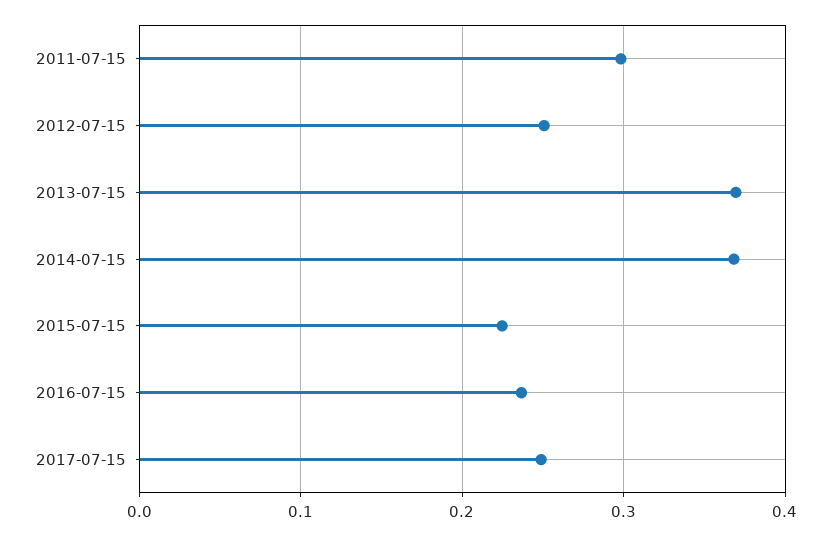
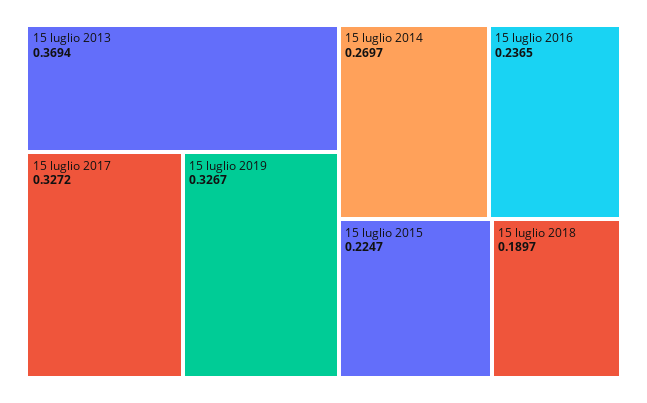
2011-07-15: 0.3 -> none
2012-07-15: 0.25 -> none
2014-07-15: 0.37 -> 0.2697
2017-07-15: 0.25 -> 0.3272
15 luglio 2019: none -> 0.3267
15 luglio 2018: none -> 0.1897

